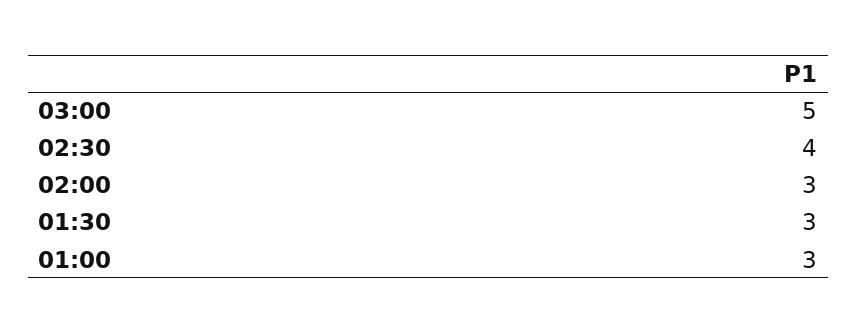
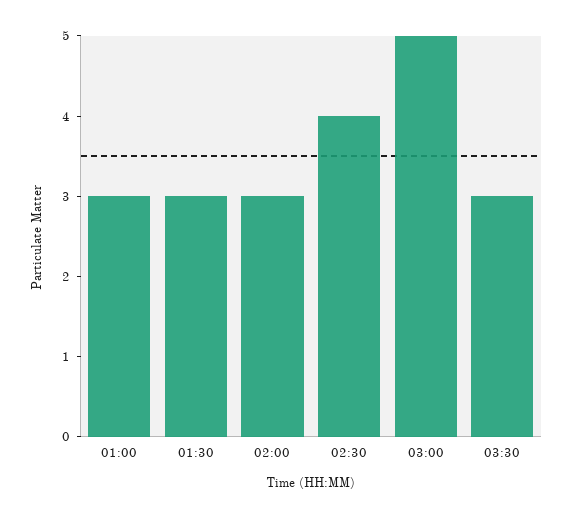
03:30: none -> 3

